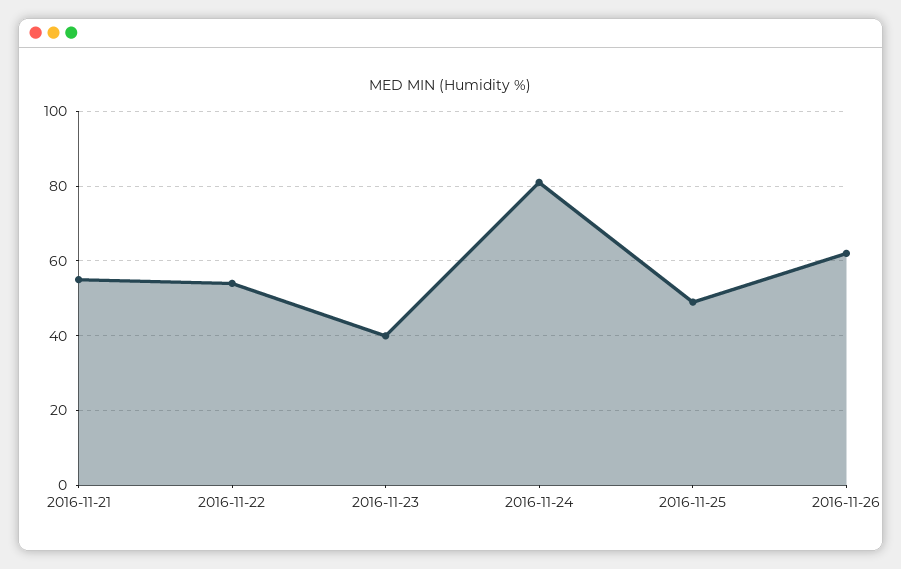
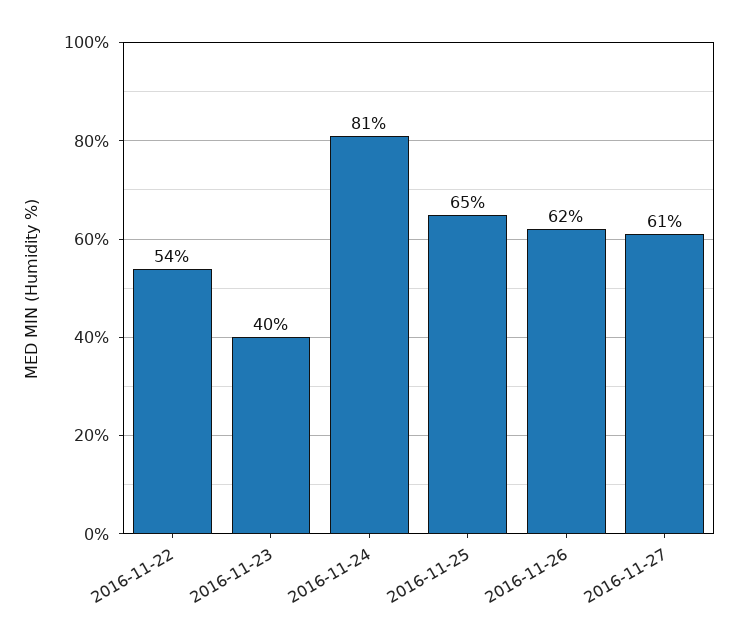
2016-11-21: 55 -> none
2016-11-25: 50 -> 65
2016-11-27: none -> 61

